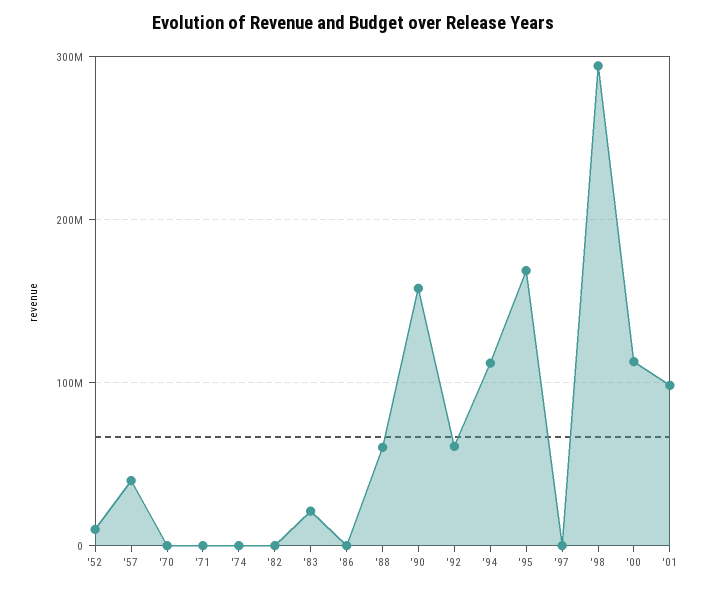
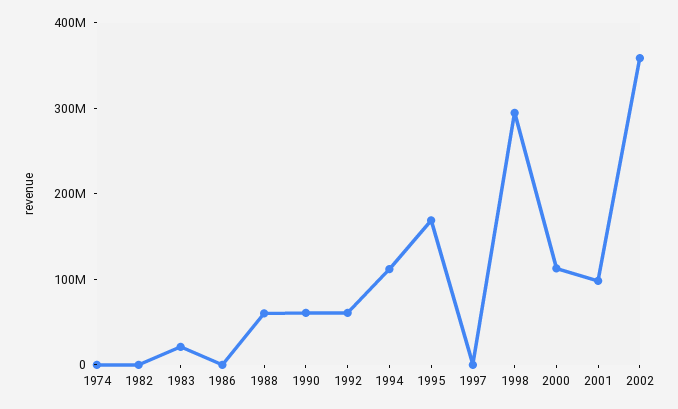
'52: 10000000 -> none
'57: 40000000 -> none
'70: 0 -> none
'71: 0 -> none
'90: 160000000 -> 60000000
2002: none -> 360000000

